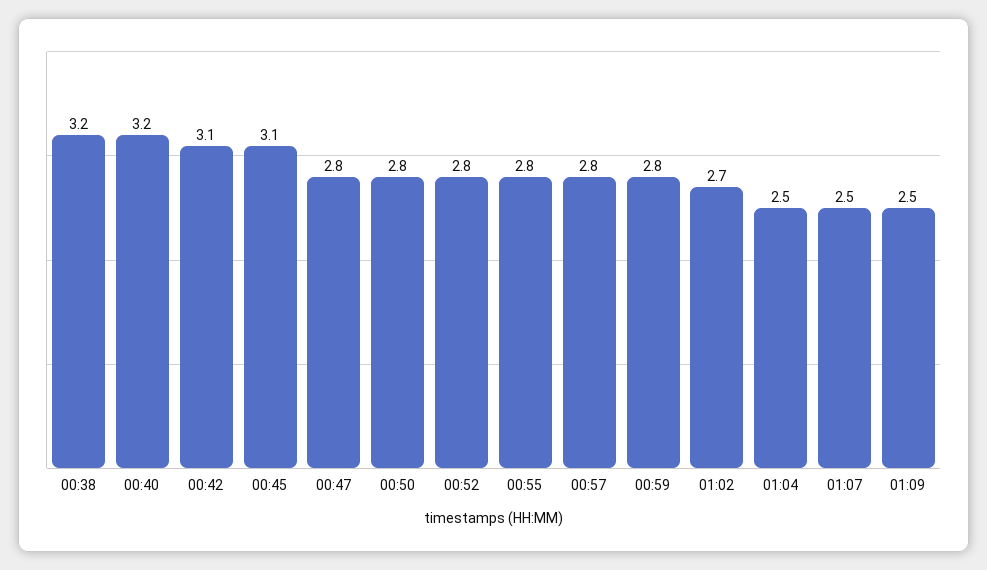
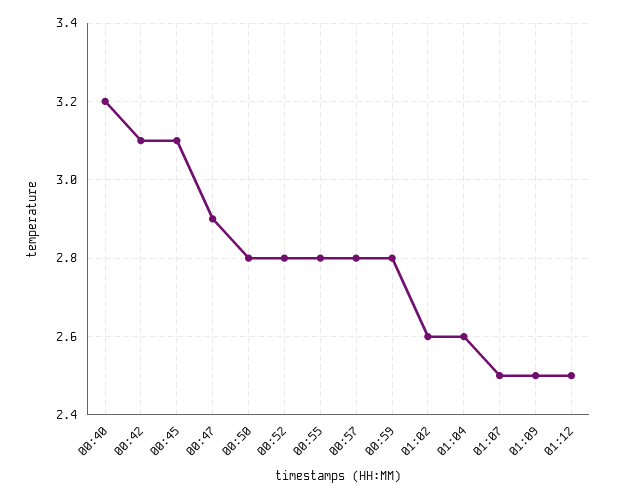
00:38: 3.2 -> none
00:47: 2.8 -> 2.9
01:02: 2.7 -> 2.6
01:04: 2.5 -> 2.6
01:12: none -> 2.5

